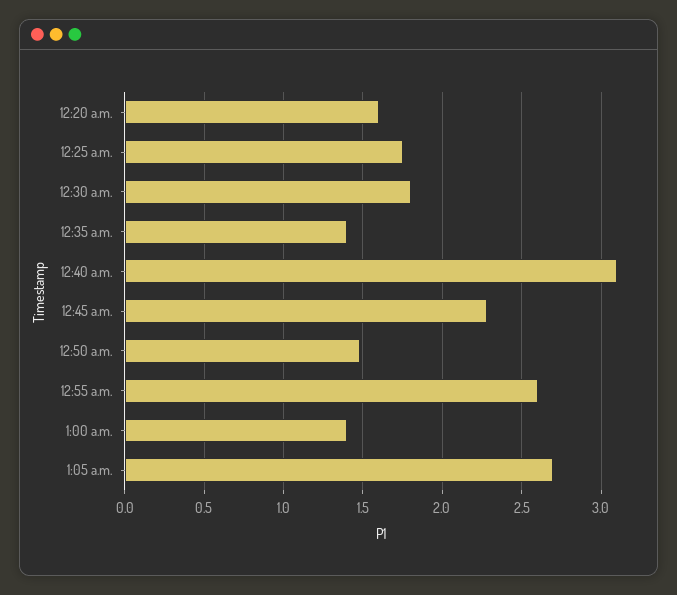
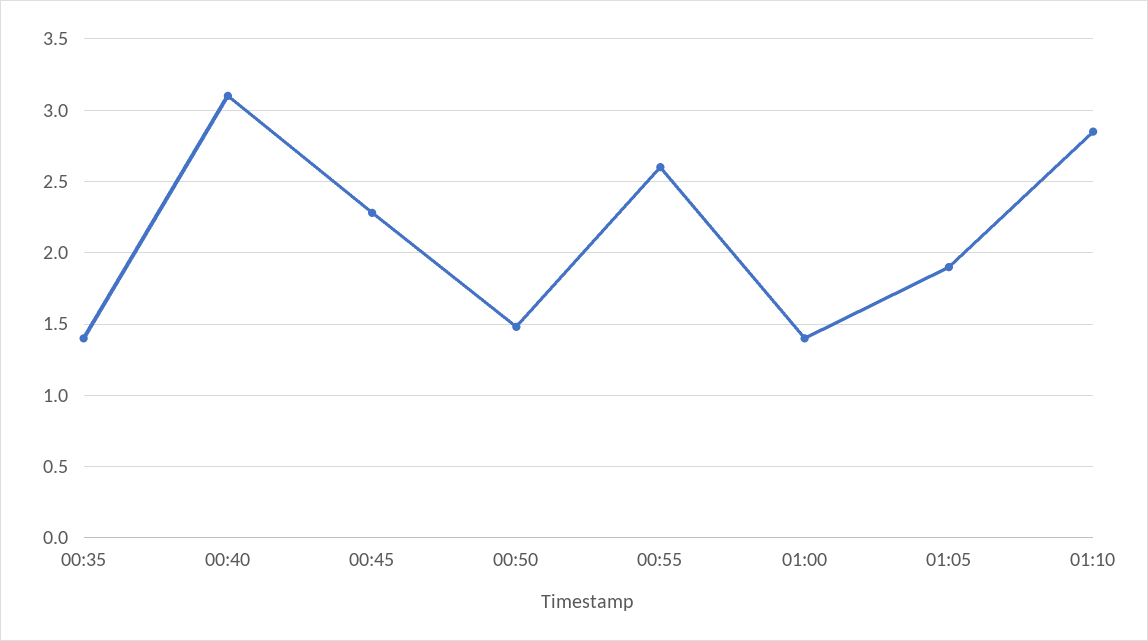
12:20 a.m.: 1.6 -> none
12:25 a.m.: 1.75 -> none
12:30 a.m.: 1.8 -> none
1:05 a.m.: 2.7 -> 1.9
01:10: none -> 2.85

